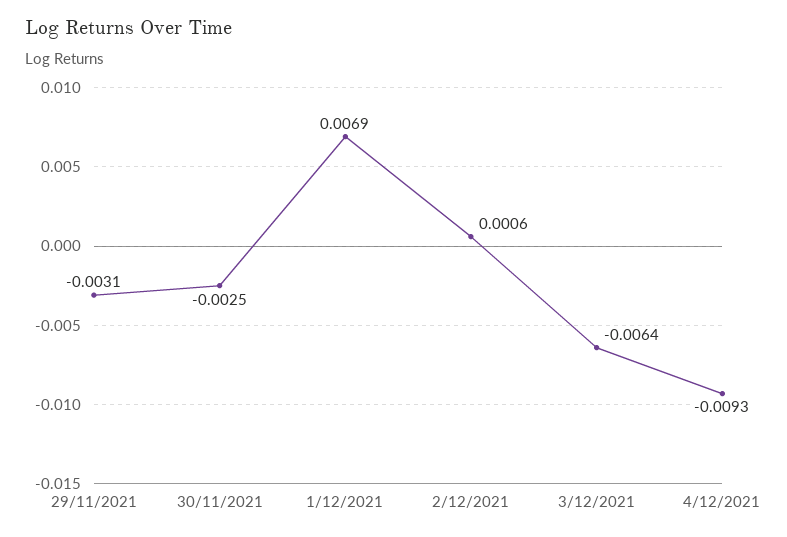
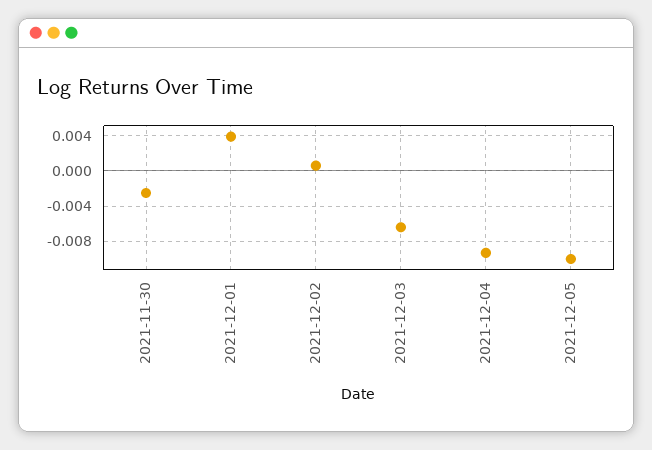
29/11/2021: -0.0031 -> none
1/12/2021: 0.0069 -> 0.004
2021-12-05: none -> -0.01

